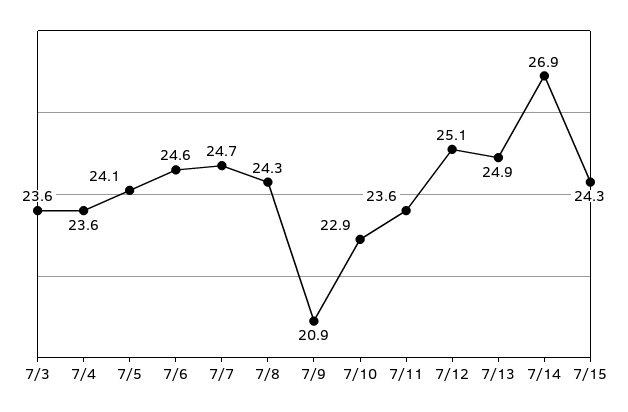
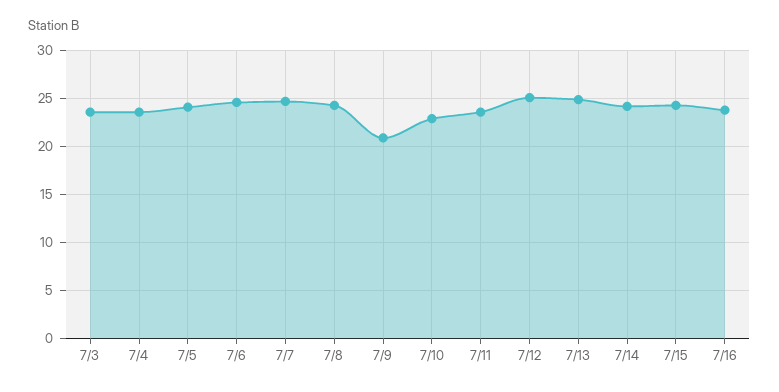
7/14: 26.9 -> 24
7/16: none -> 24

